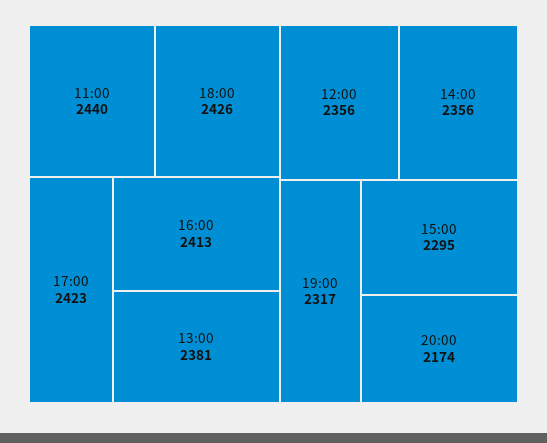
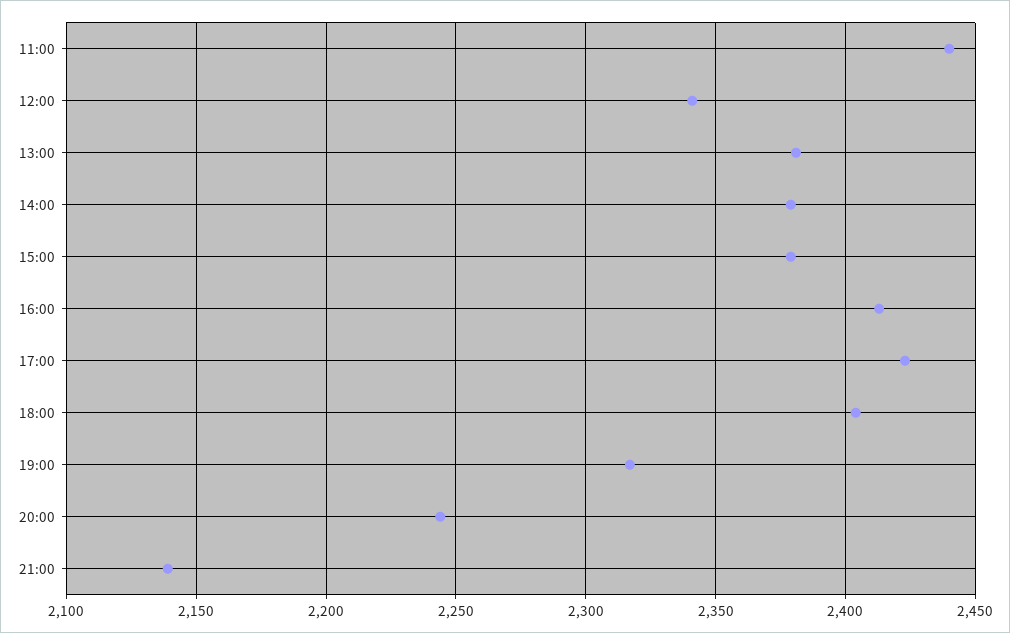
18:00: 2426 -> 2405
12:00: 2356 -> 2340
14:00: 2356 -> 2380
15:00: 2295 -> 2380
20:00: 2174 -> 2245
21:00: none -> 2140

